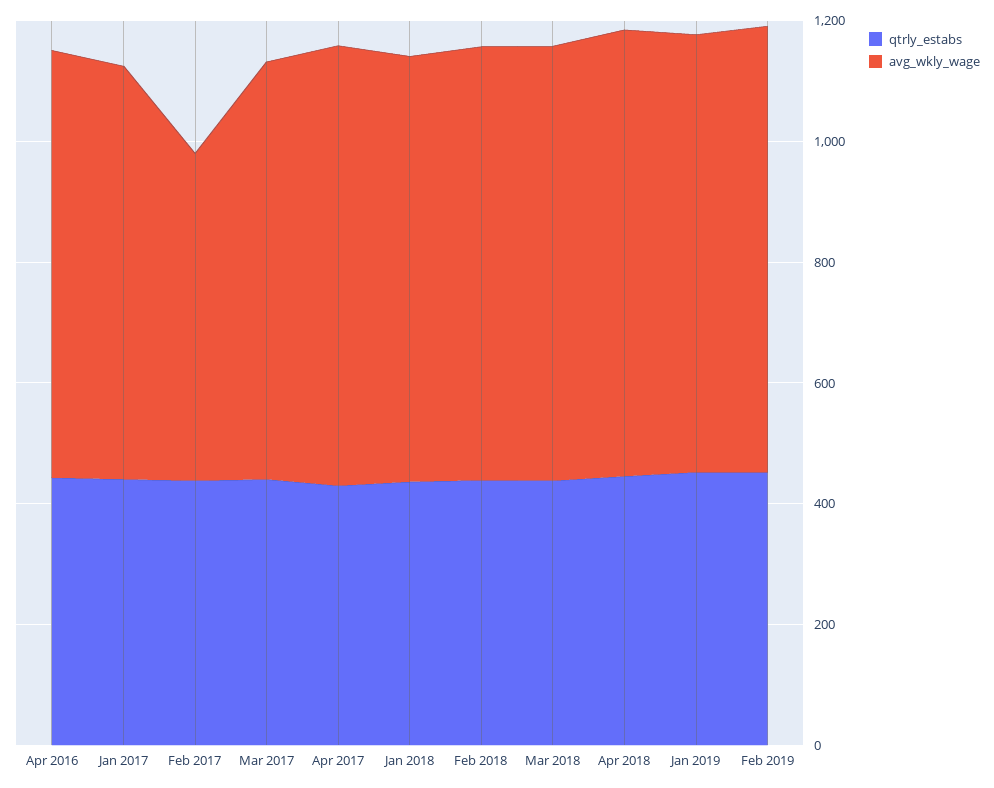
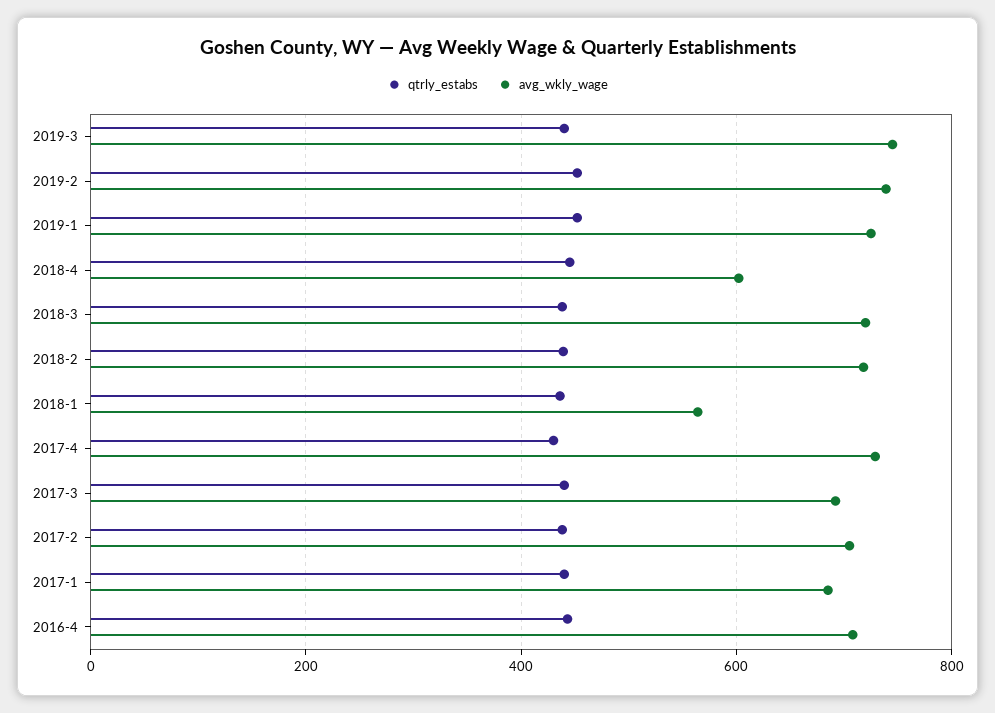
avg_wkly_wage, Feb 2017: 550 -> 700
avg_wkly_wage, Jan 2018: 700 -> 560
avg_wkly_wage, Apr 2018: 750 -> 600
qtrly_estabs, 2019-3: none -> 440
avg_wkly_wage, 2019-3: none -> 740

